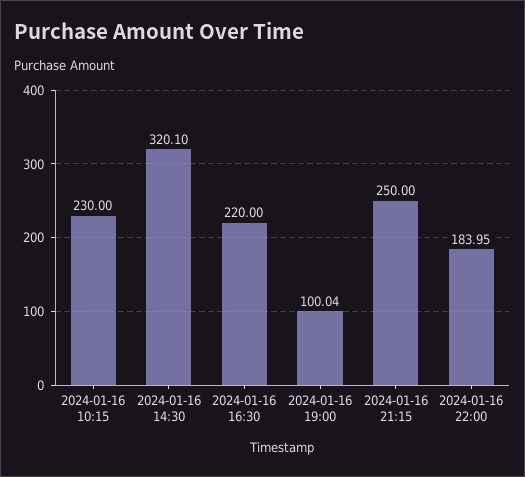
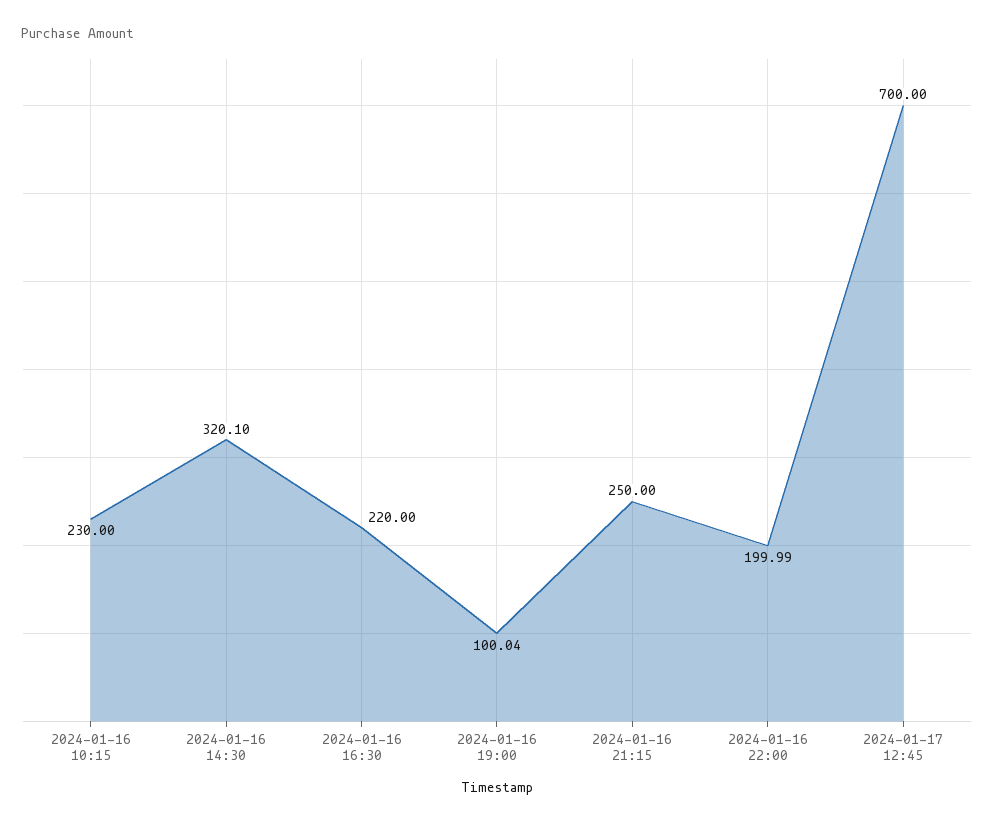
2024-01-16 22:00: 183.95 -> 199.99
2024-01-17 12:45: none -> 700

